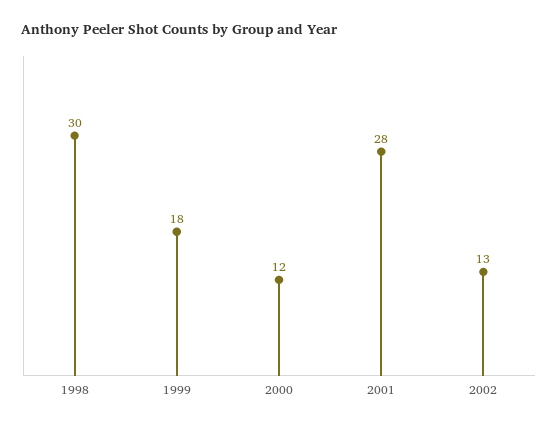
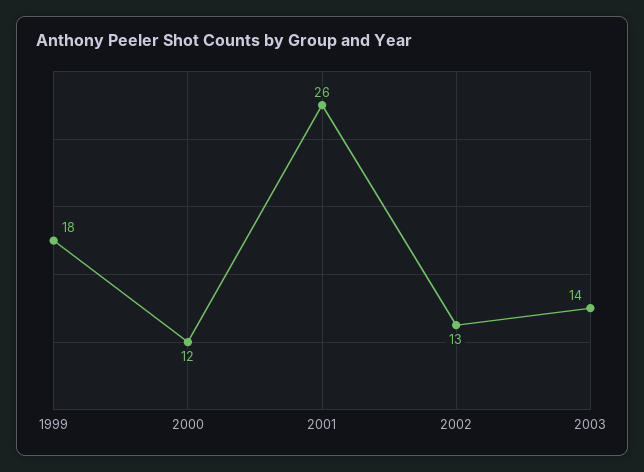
1998: 30 -> none
2001: 28 -> 26
2003: none -> 14

